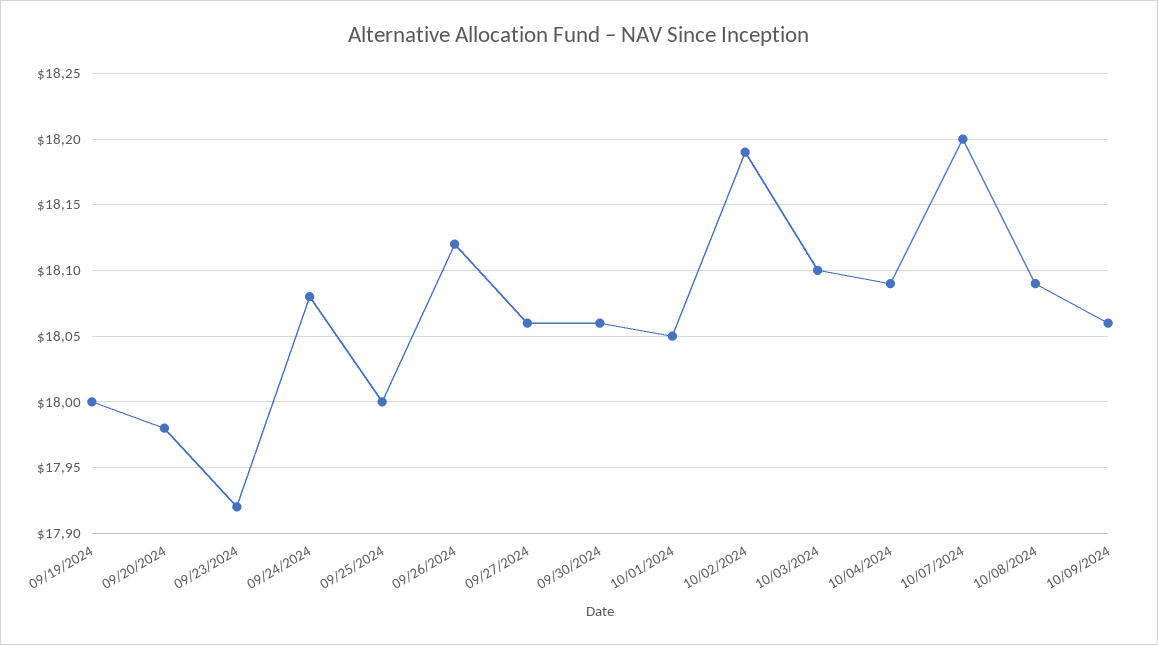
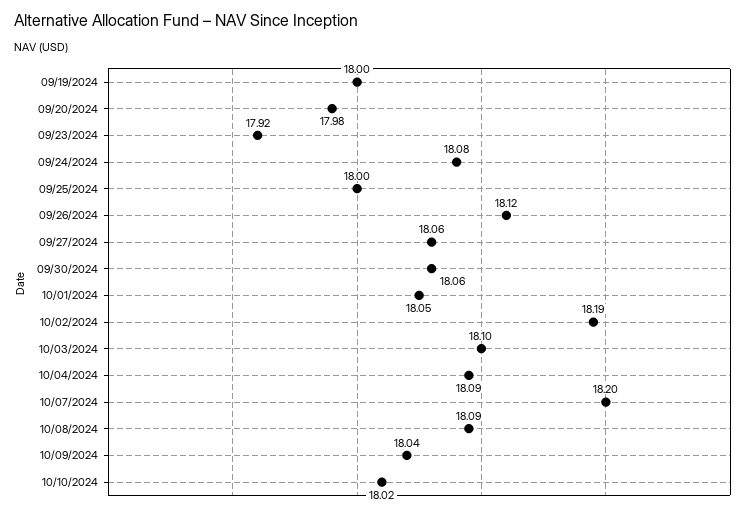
10/09/2024: 18.06 -> 18.04
10/10/2024: none -> 18.02

